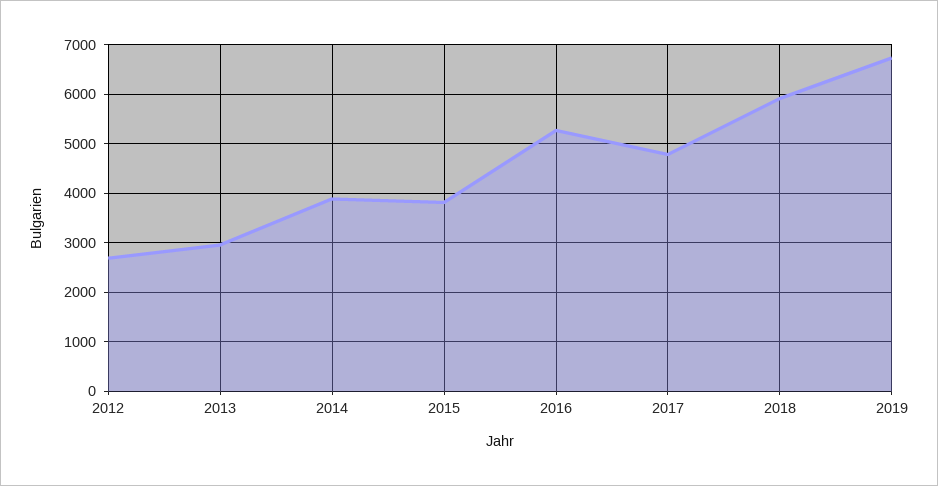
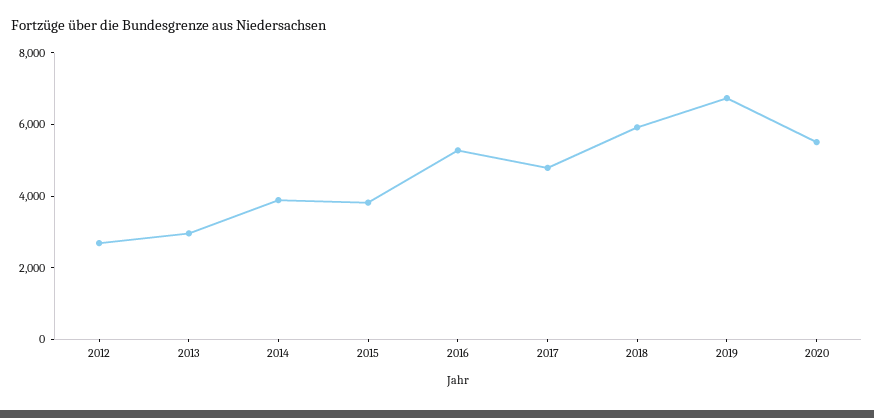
2020: none -> 5500

